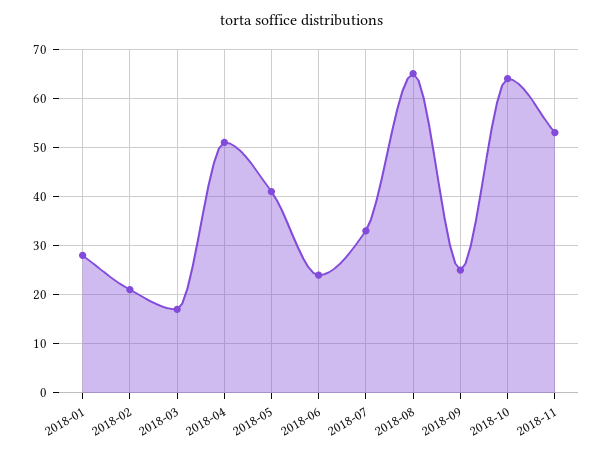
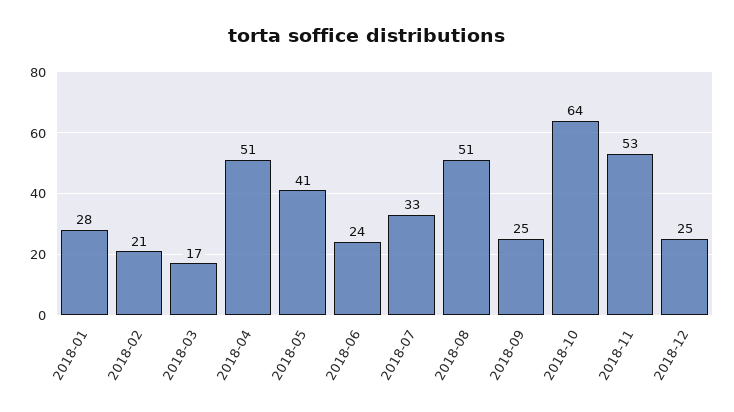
2018-08: 65 -> 51
2018-12: none -> 25

